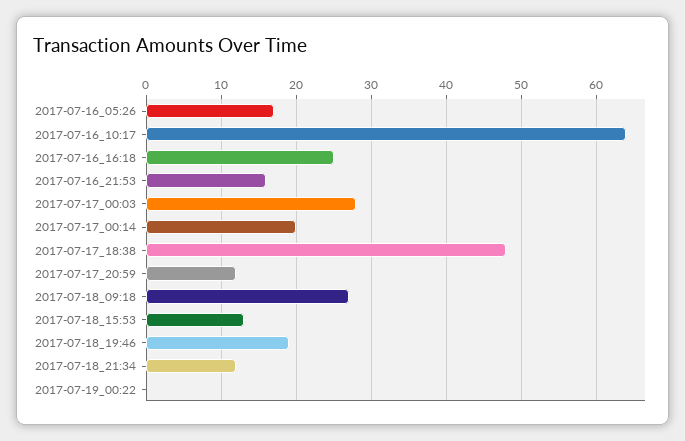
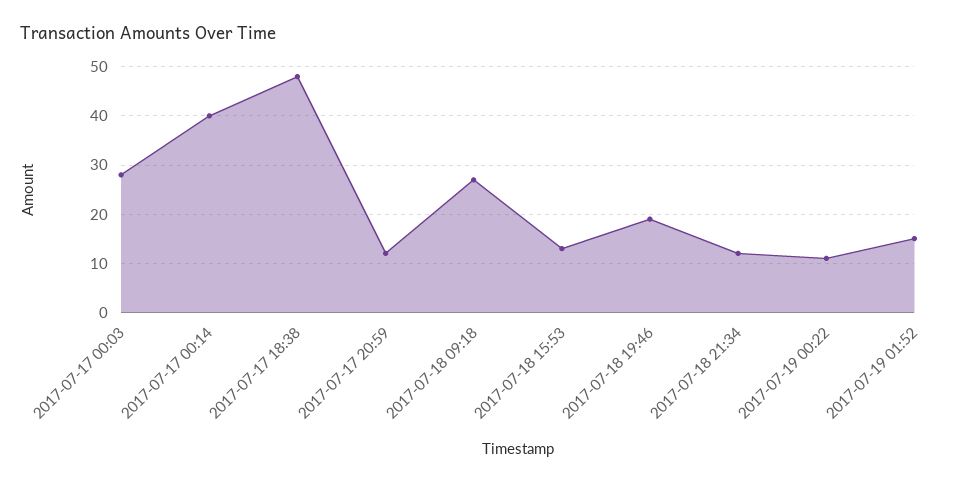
2017-07-16_05:26: 17 -> none
2017-07-16_10:17: 64 -> none
2017-07-16_16:18: 25 -> none
2017-07-16_21:53: 16 -> none
2017-07-17_00:14: 20 -> 40
2017-07-19_00:22: 0 -> 10
2017-07-19 01:52: none -> 15

